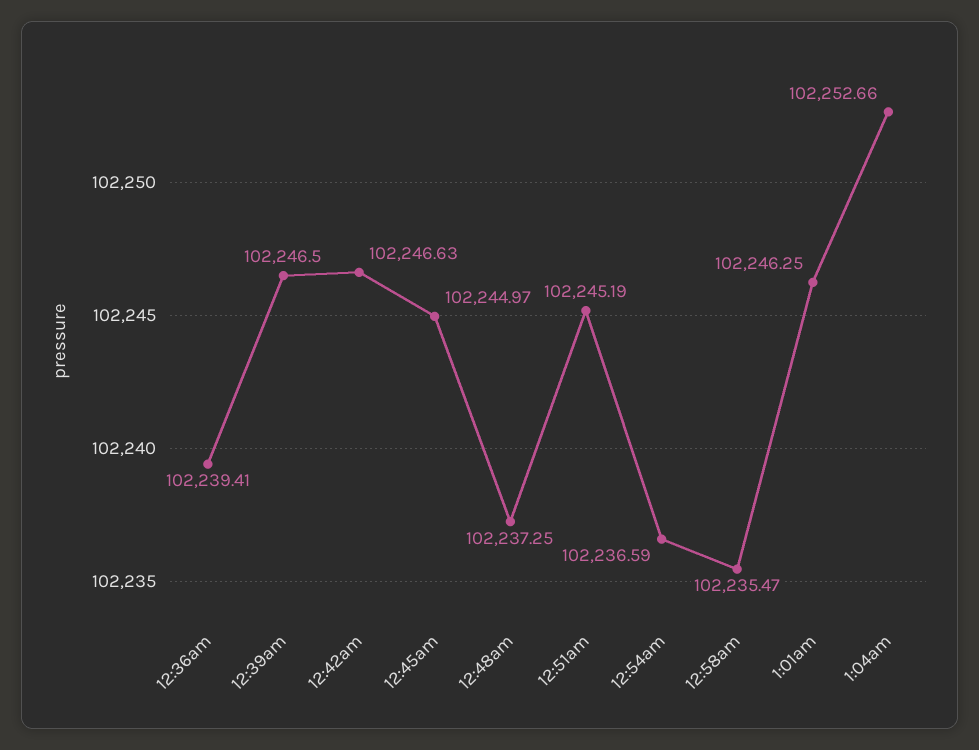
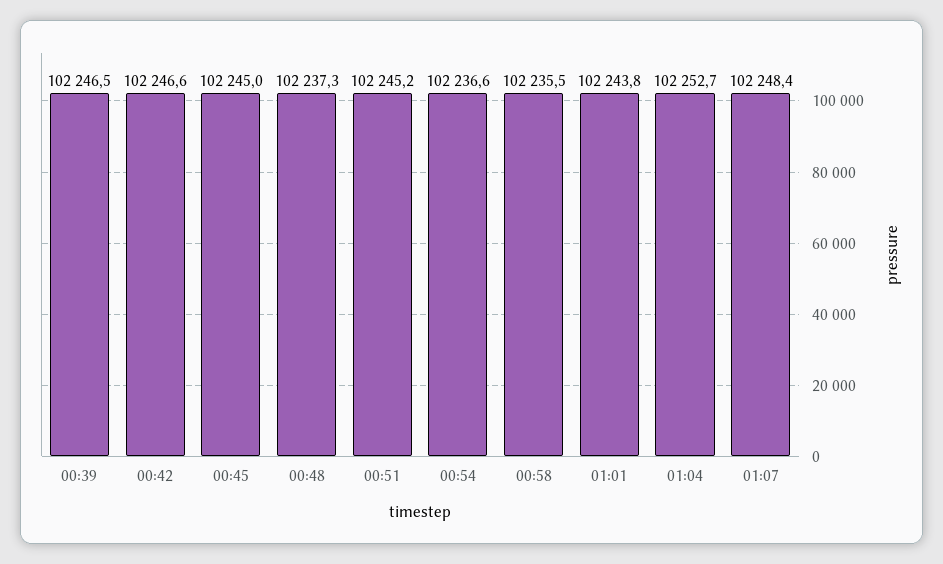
12:36am: 102239.41 -> none
1:01am: 102246.25 -> 102243.8
01:07: none -> 102248.4

